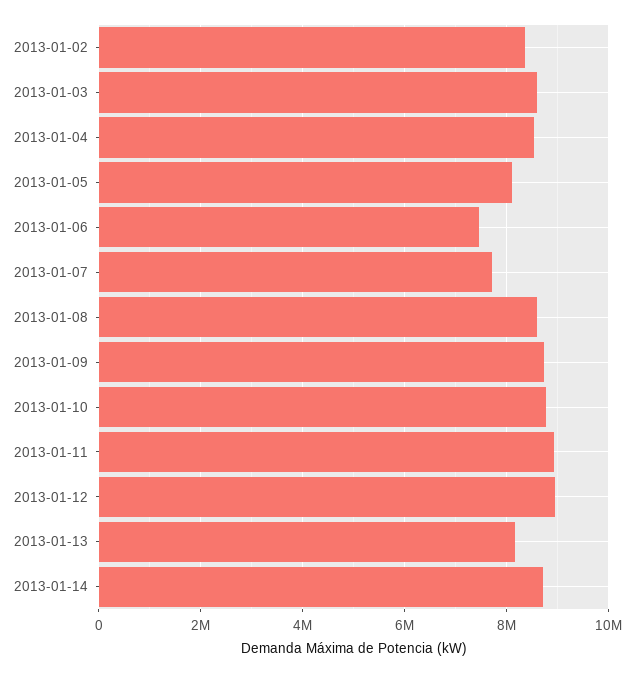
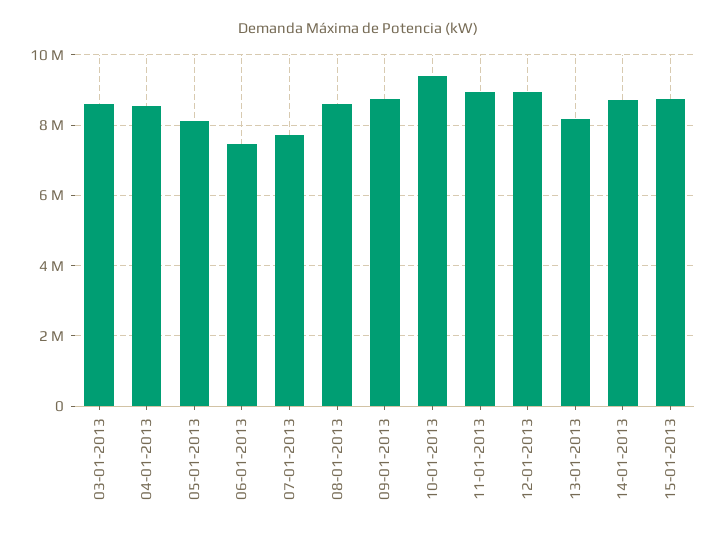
2013-01-02: 8400000 -> none
2013-01-10: 8800000 -> 9400000
15-01-2013: none -> 8800000

